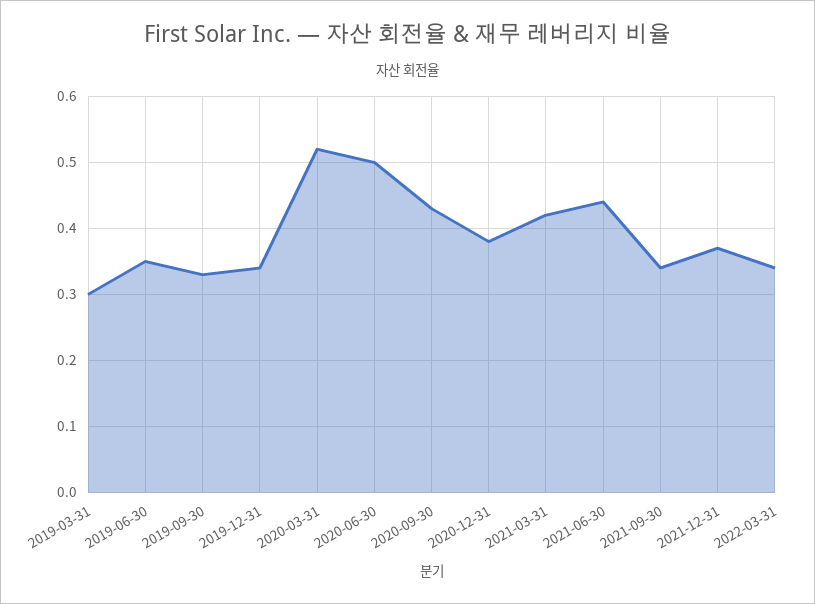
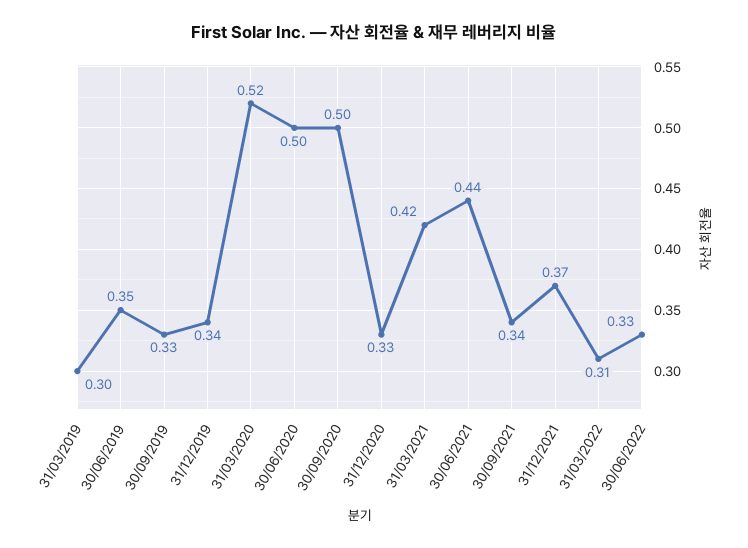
2020-09-30: 0.43 -> 0.5
2020-12-31: 0.38 -> 0.33
2022-03-31: 0.34 -> 0.31
30/06/2022: none -> 0.33

